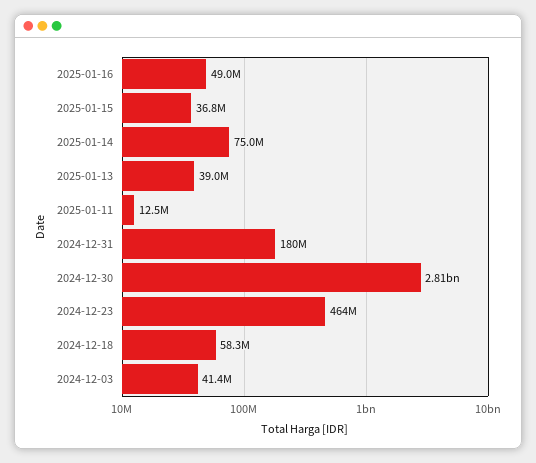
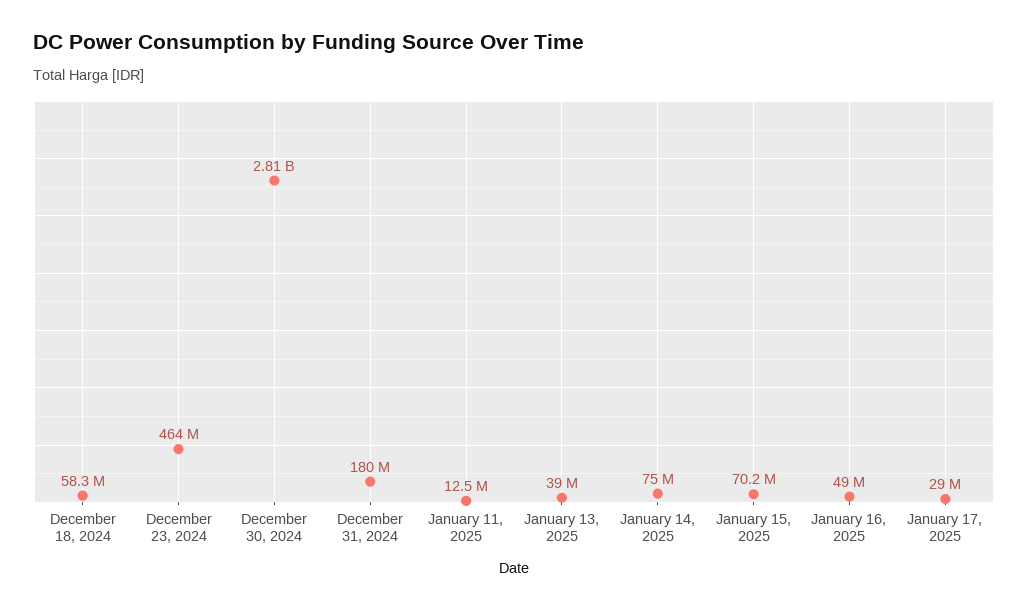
2025-01-15: 36800000 -> 70200000
2024-12-03: 41400000 -> none
January 17, 2025: none -> 29000000

